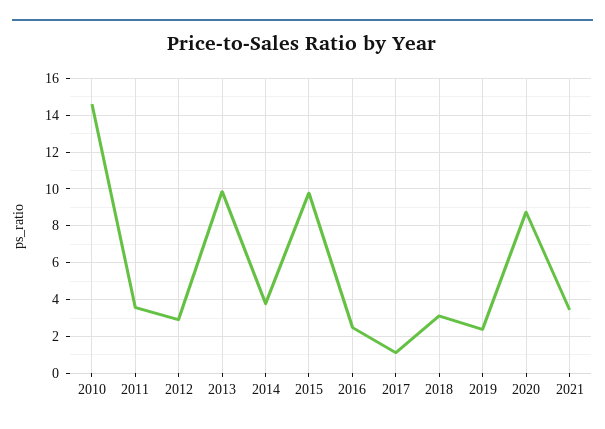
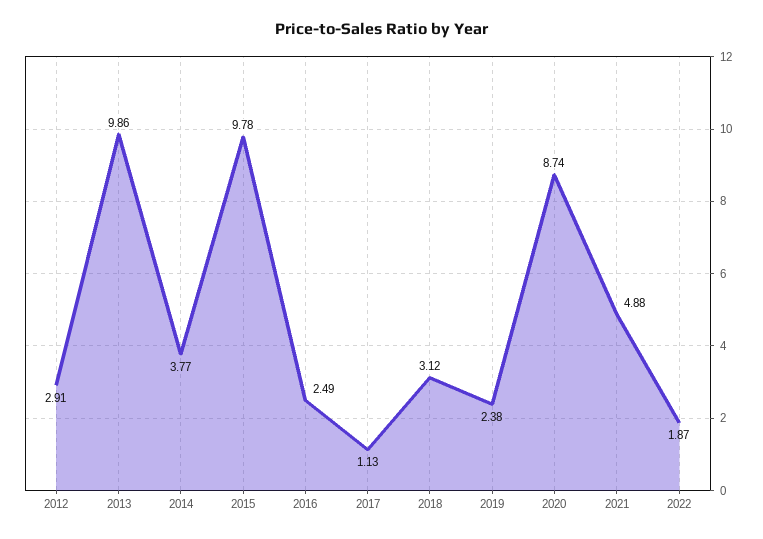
2010: 14.5 -> none
2011: 3.5 -> none
2021: 3.5 -> 4.88
2022: none -> 1.87

